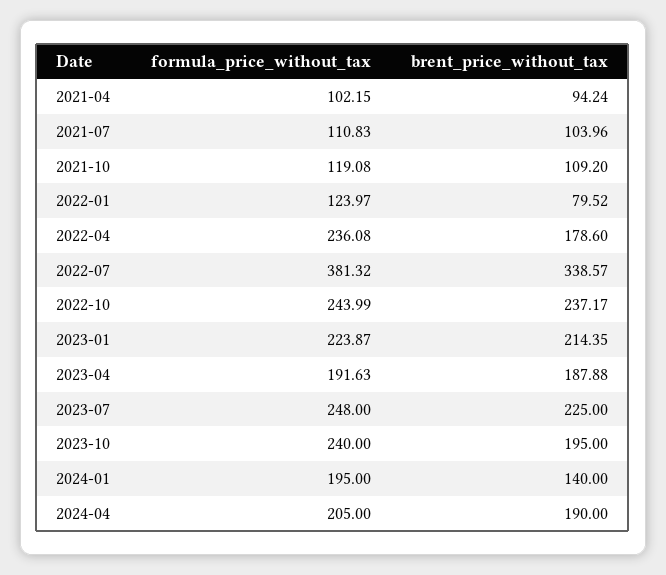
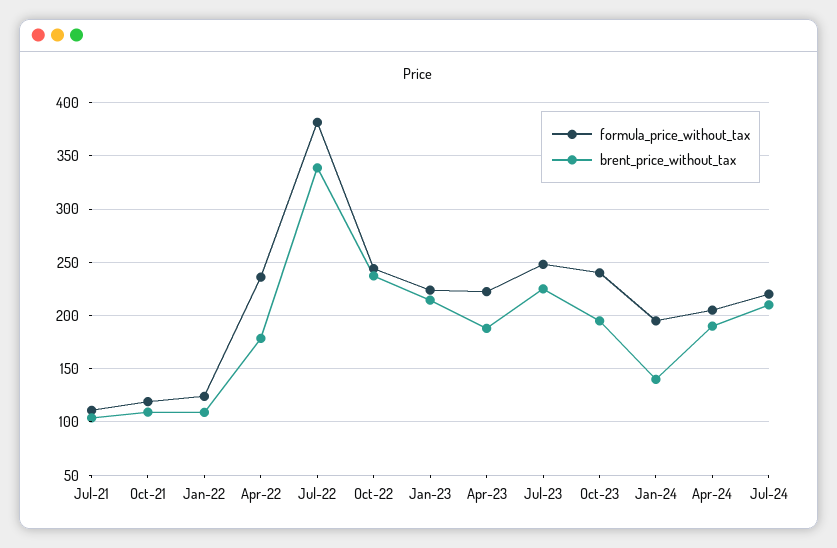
formula_price_without_tax, 2021-04: 102.15 -> none
brent_price_without_tax, 2021-04: 94.24 -> none
brent_price_without_tax, 2022-01: 79.52 -> 110
formula_price_without_tax, 2023-04: 191.63 -> 220
formula_price_without_tax, Jul-24: none -> 220
brent_price_without_tax, Jul-24: none -> 210

